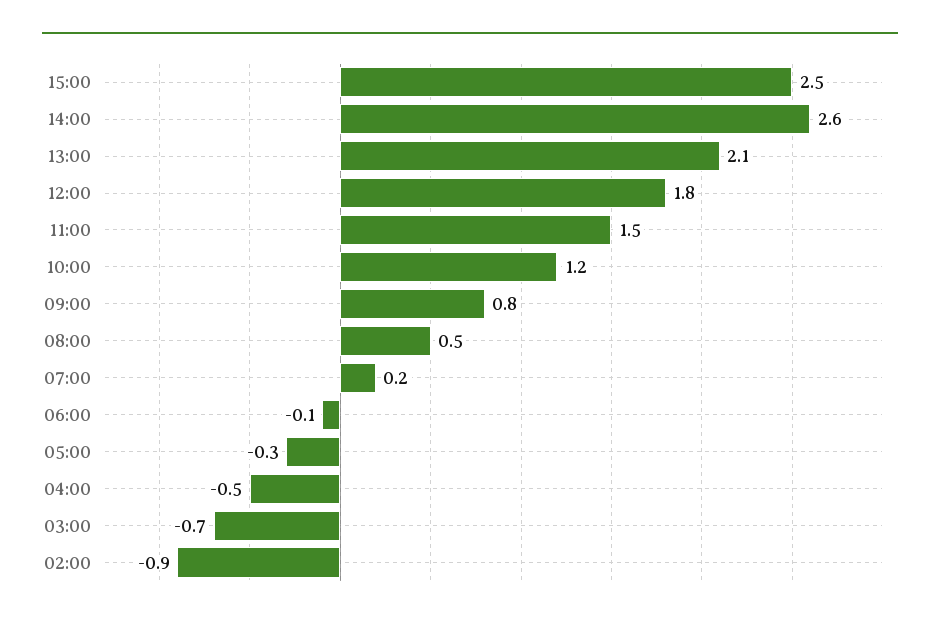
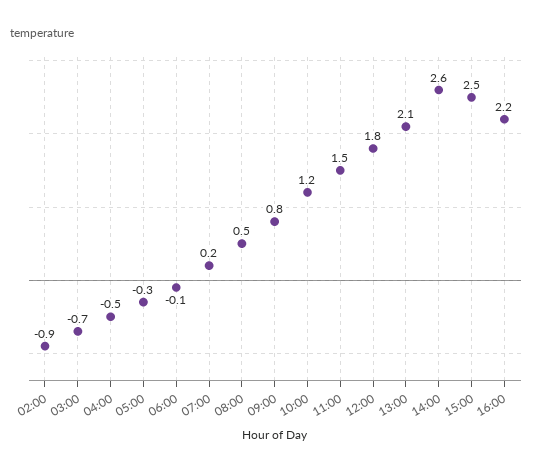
16:00: none -> 2.2

